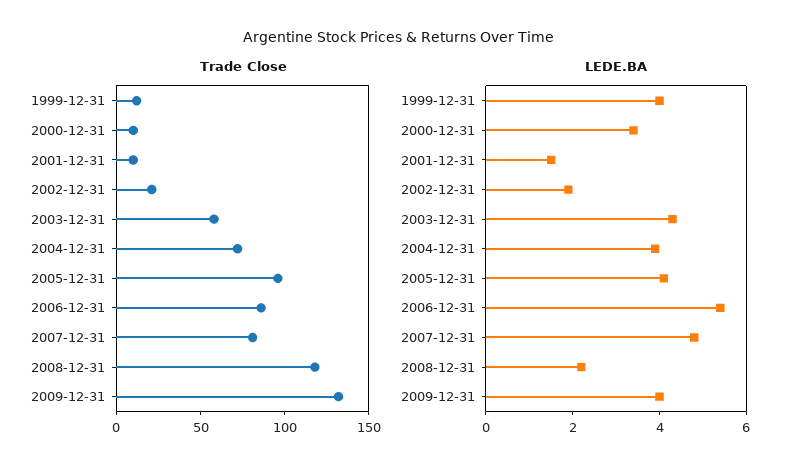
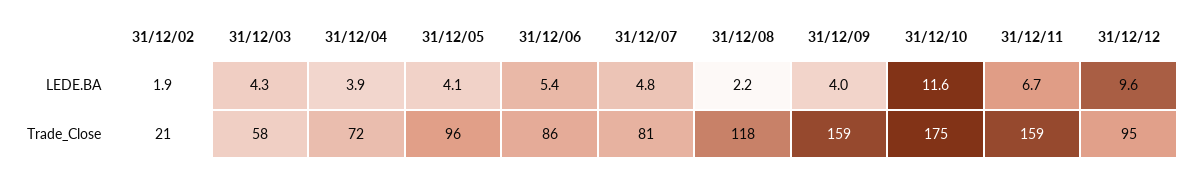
Trade Close, 1999-12-31: 10 -> none
Trade Close, 2000-12-31: 10 -> none
Trade Close, 2001-12-31: 10 -> none
Trade Close, 2009-12-31: 130 -> 159
LEDE.BA, 1999-12-31: 4 -> none
LEDE.BA, 2000-12-31: 3.5 -> none
LEDE.BA, 2001-12-31: 1.5 -> none
LEDE.BA, 31/12/10: none -> 11.6
LEDE.BA, 31/12/11: none -> 6.7
LEDE.BA, 31/12/12: none -> 9.6
Trade Close, 31/12/10: none -> 175
Trade Close, 31/12/11: none -> 159
Trade Close, 31/12/12: none -> 95

